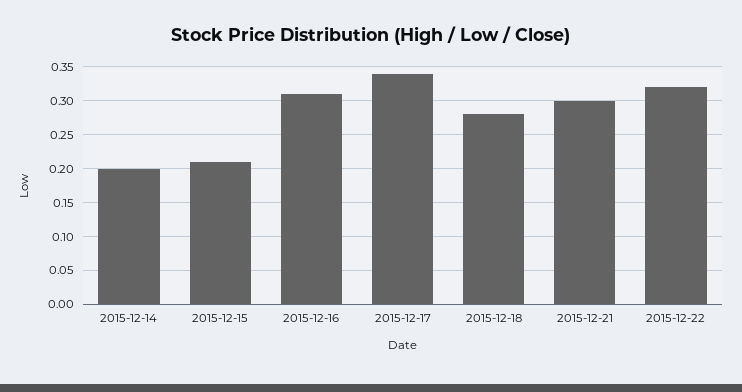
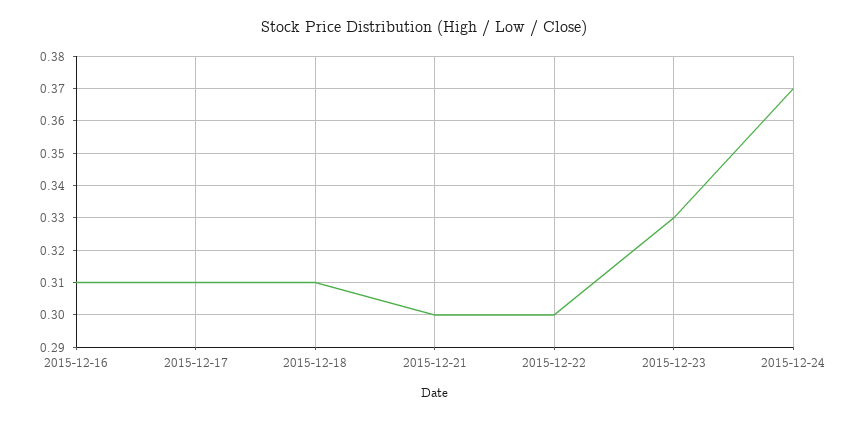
2015-12-14: 0.2 -> none
2015-12-15: 0.21 -> none
2015-12-17: 0.34 -> 0.31
2015-12-18: 0.28 -> 0.31
2015-12-22: 0.32 -> 0.3
2015-12-23: none -> 0.33
2015-12-24: none -> 0.37

